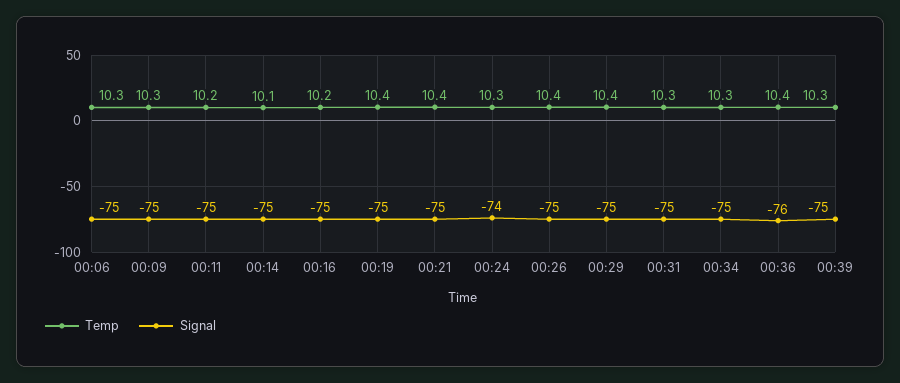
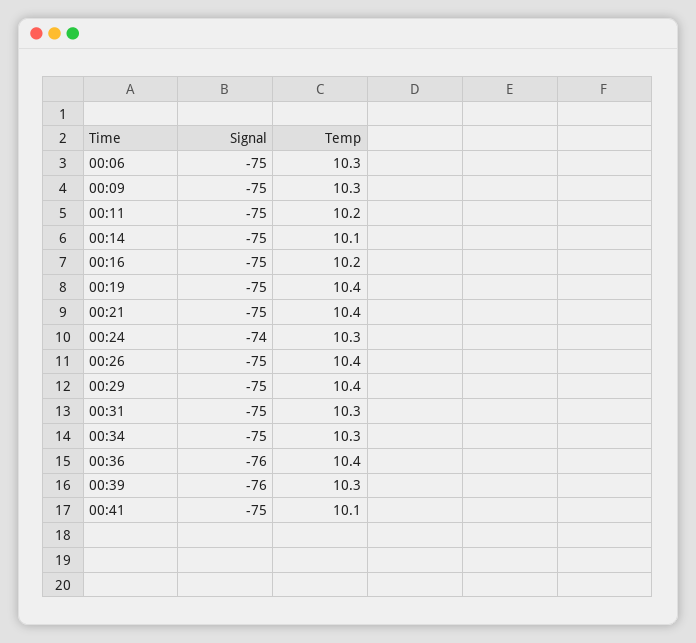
Signal, 00:39: -75 -> -76
Signal, 00:41: none -> -75
Temp, 00:41: none -> 10.1

